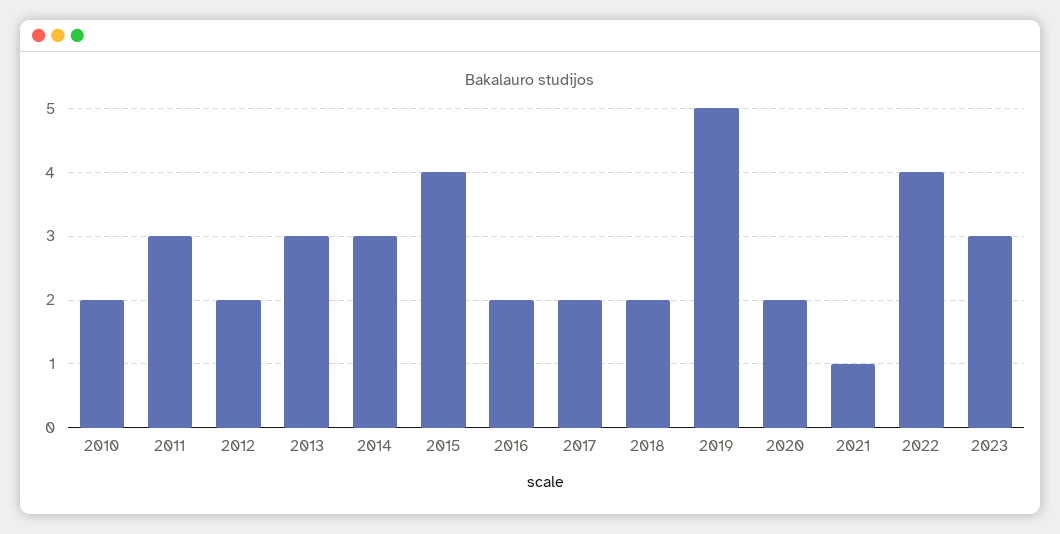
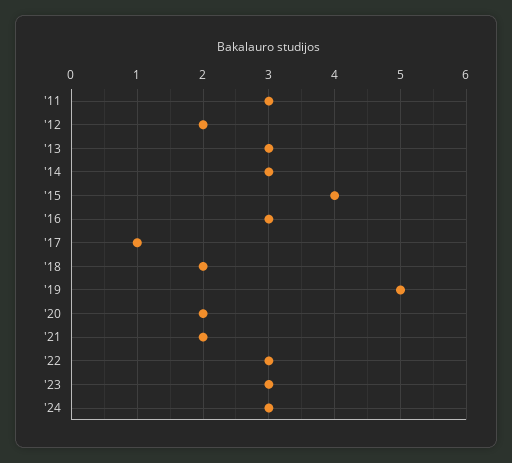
2010: 2 -> none
2016: 2 -> 3
2017: 2 -> 1
2021: 1 -> 2
2022: 4 -> 3
'24: none -> 3

